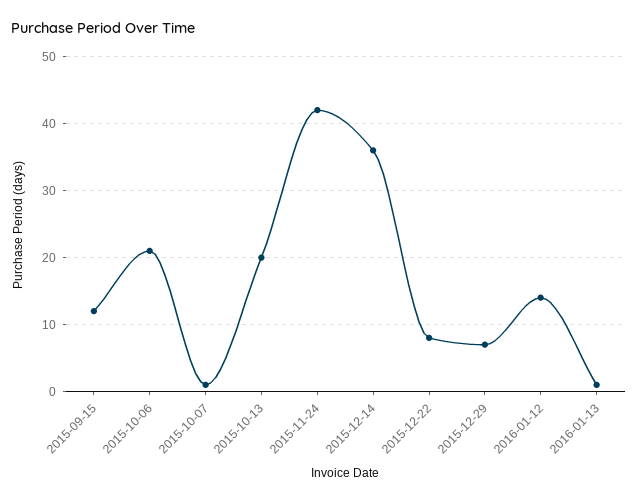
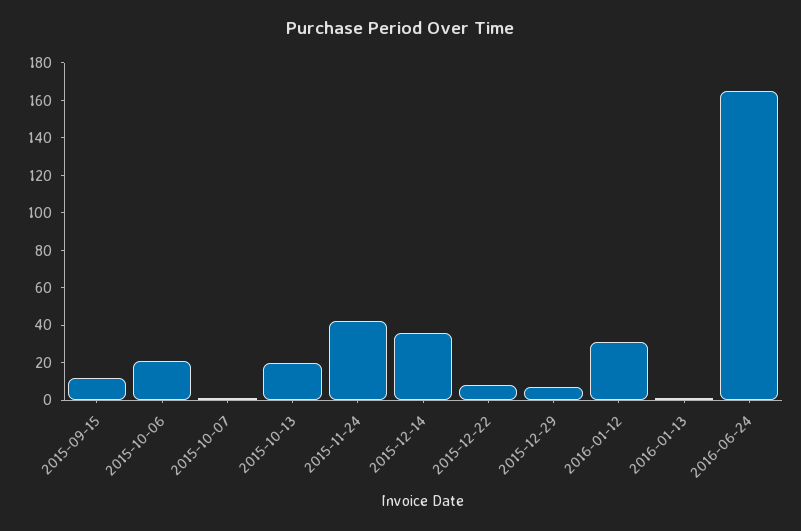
2016-01-12: 14 -> 30
2016-06-24: none -> 165

